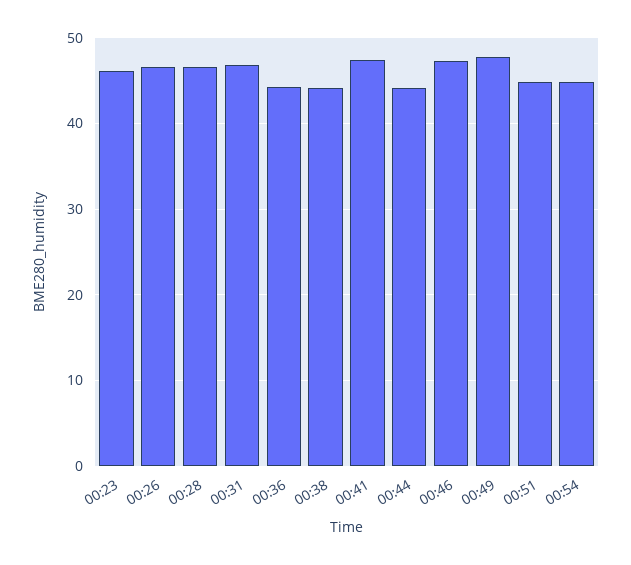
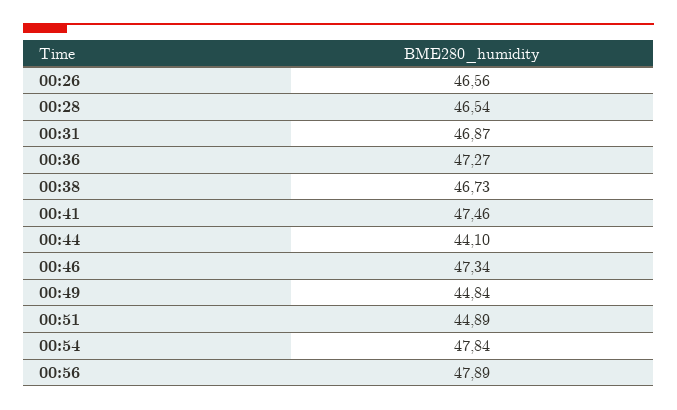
00:23: 46 -> none
00:36: 44 -> 47.27
00:38: 44 -> 46.73
00:49: 48 -> 44.84
00:54: 45 -> 47.84
00:56: none -> 47.89

